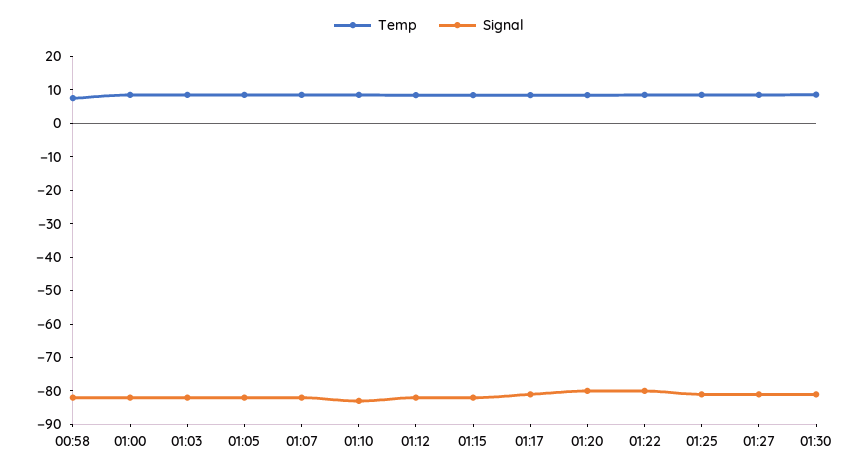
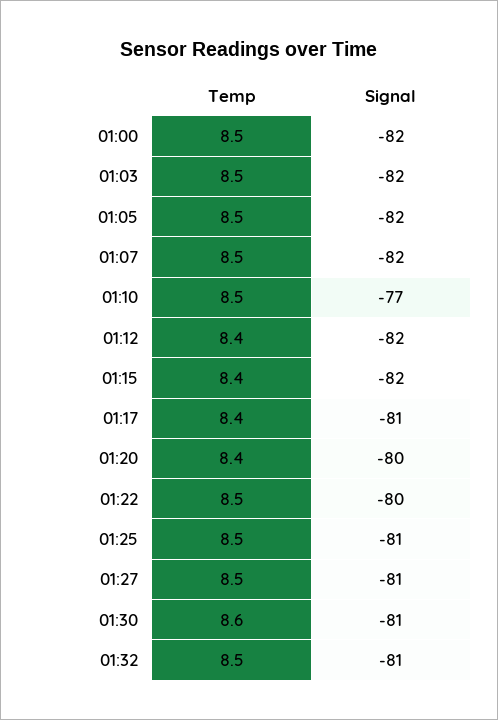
Temp, 00:58: 7.5 -> none
Signal, 00:58: -82.5 -> none
Signal, 01:10: -82.5 -> -77
Temp, 01:32: none -> 8.5
Signal, 01:32: none -> -81

